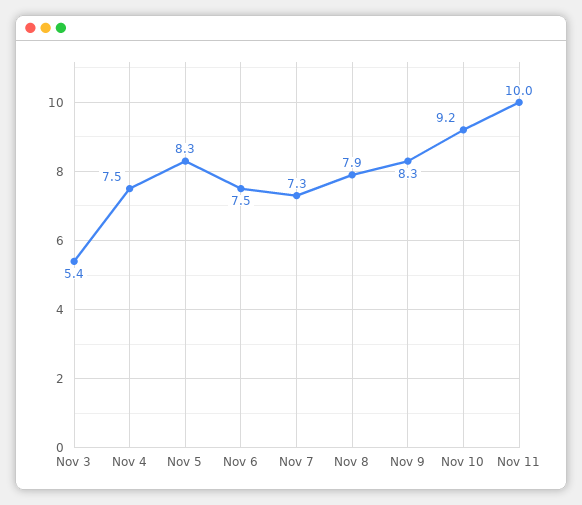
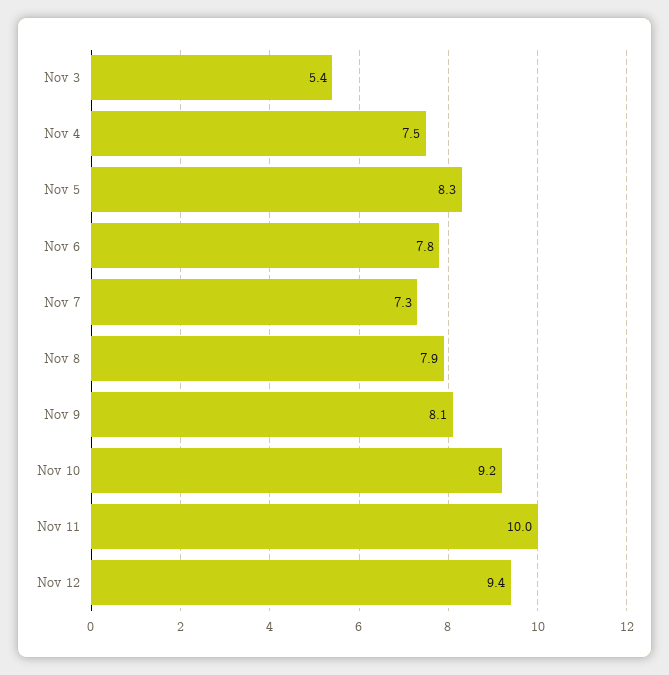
Nov 6: 7.5 -> 7.8
Nov 9: 8.3 -> 8.1
Nov 12: none -> 9.4

